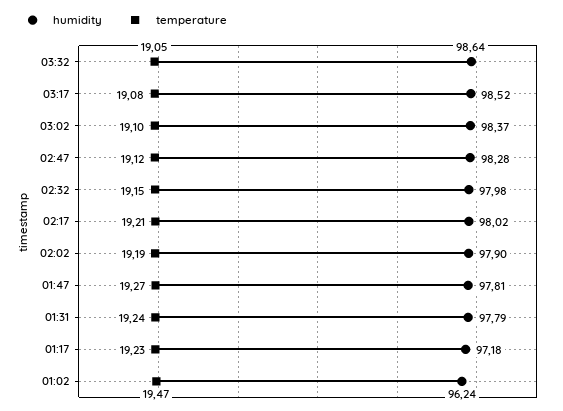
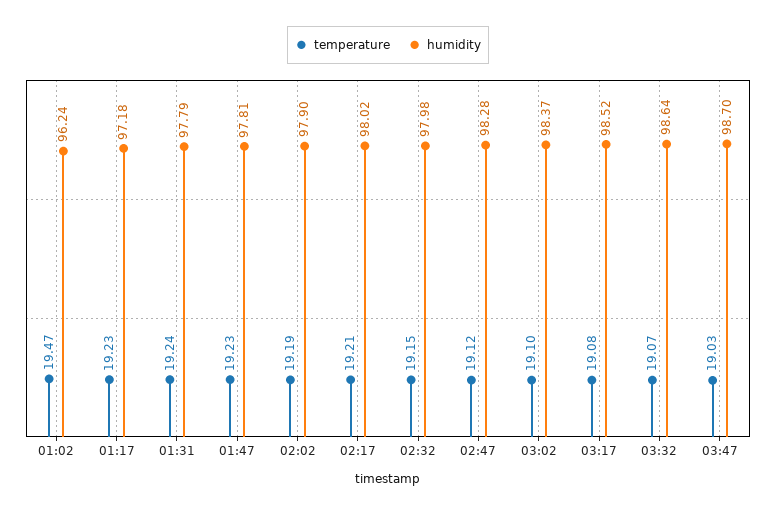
temperature, 03:32: 19.05 -> 19.07
temperature, 01:47: 19.27 -> 19.23
temperature, 03:47: none -> 19.03
humidity, 03:47: none -> 98.7

